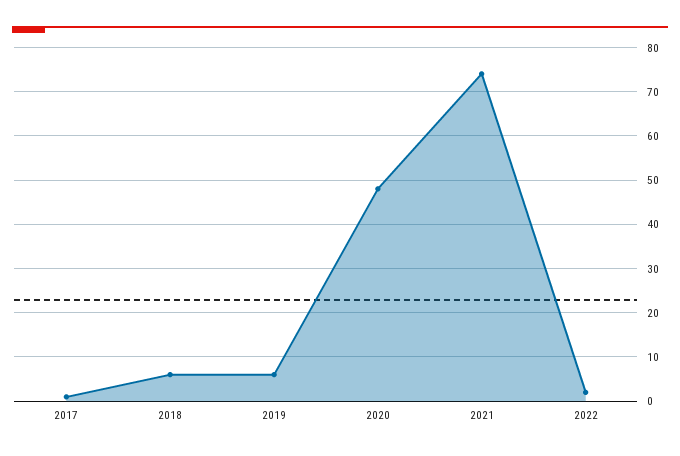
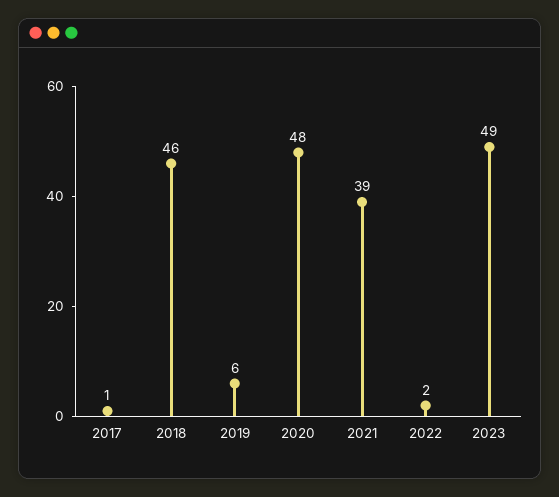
2018: 5 -> 46
2021: 75 -> 39
2023: none -> 49

